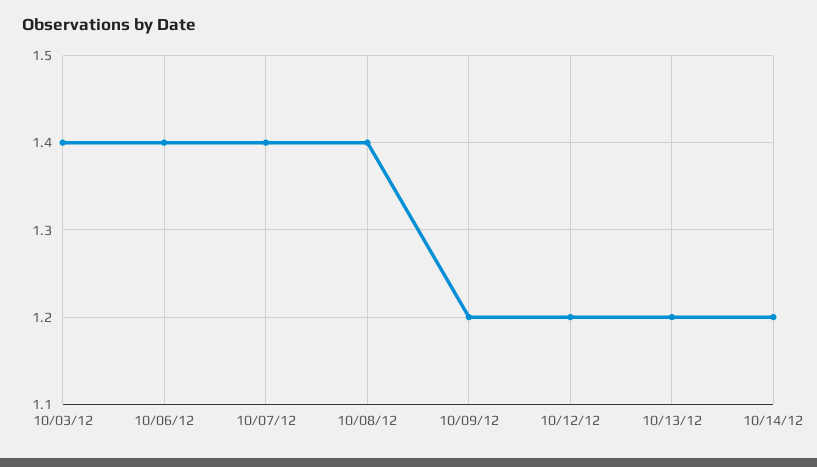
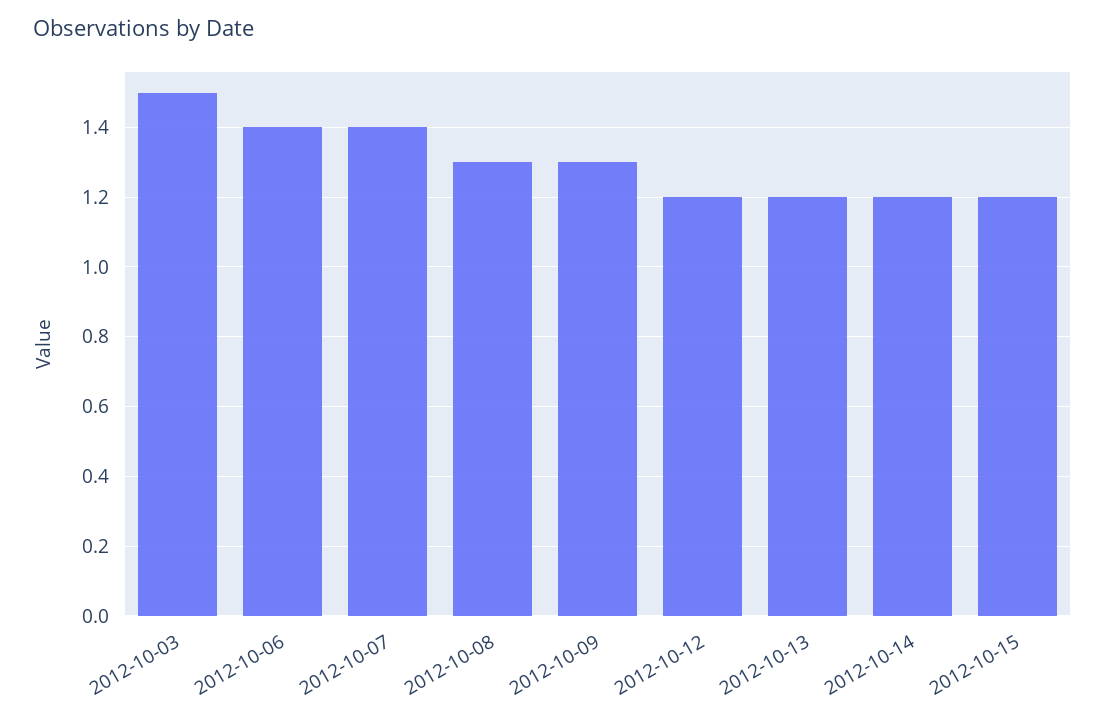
10/03/12: 1.4 -> 1.5
10/08/12: 1.4 -> 1.3
10/09/12: 1.2 -> 1.3
2012-10-15: none -> 1.2

